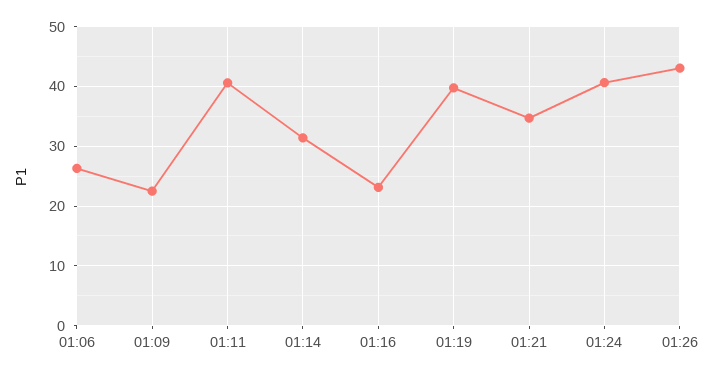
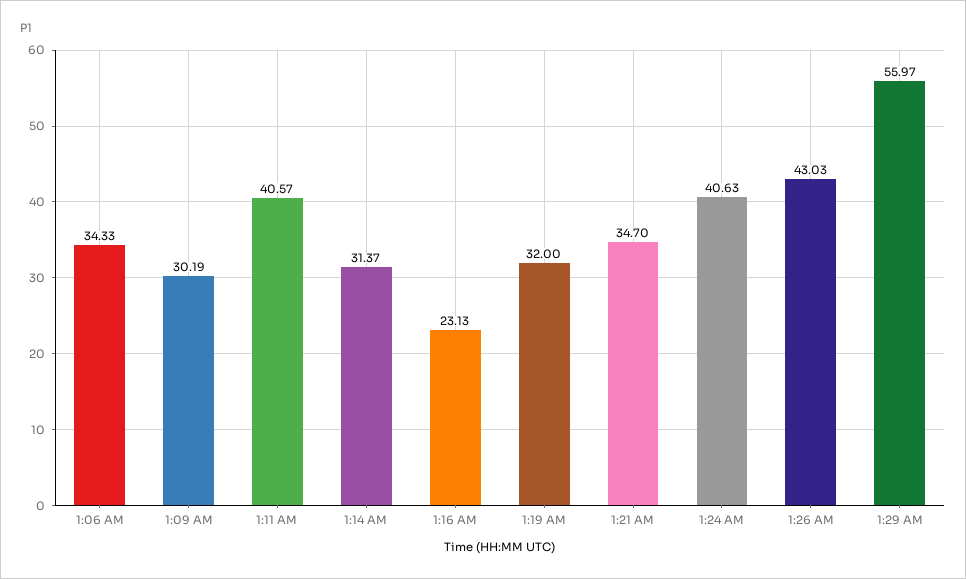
01:06: 26 -> 34.33
01:09: 22 -> 30.19
01:19: 40 -> 32
1:29 AM: none -> 55.97

